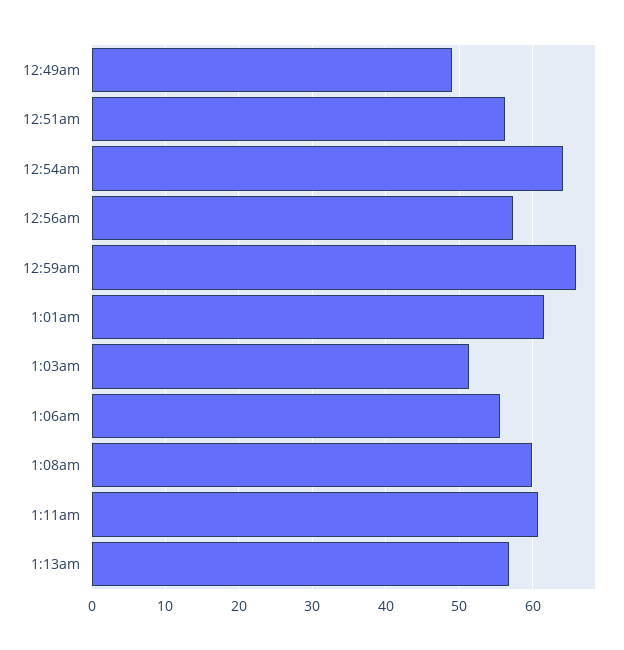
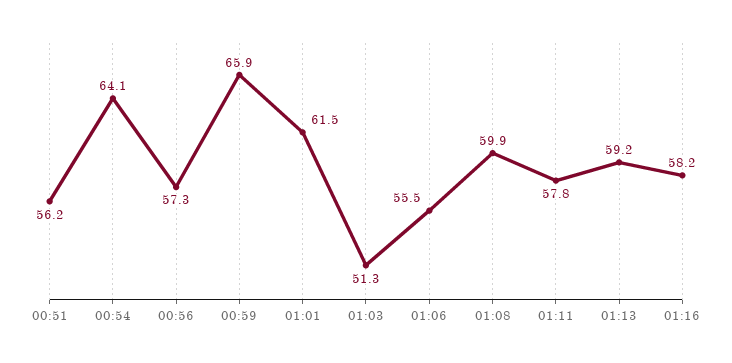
12:49am: 49 -> none
1:11am: 61 -> 57.8
1:13am: 57 -> 59.2
01:16: none -> 58.2

